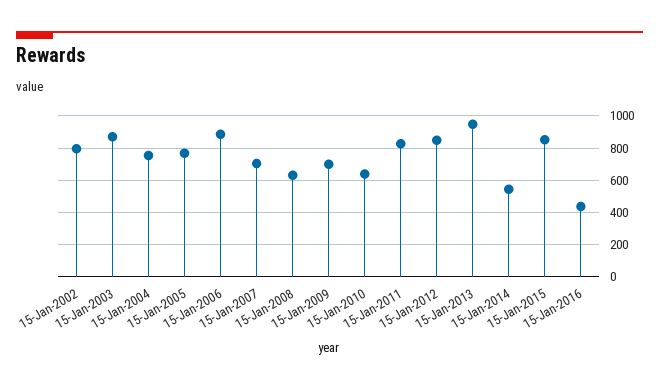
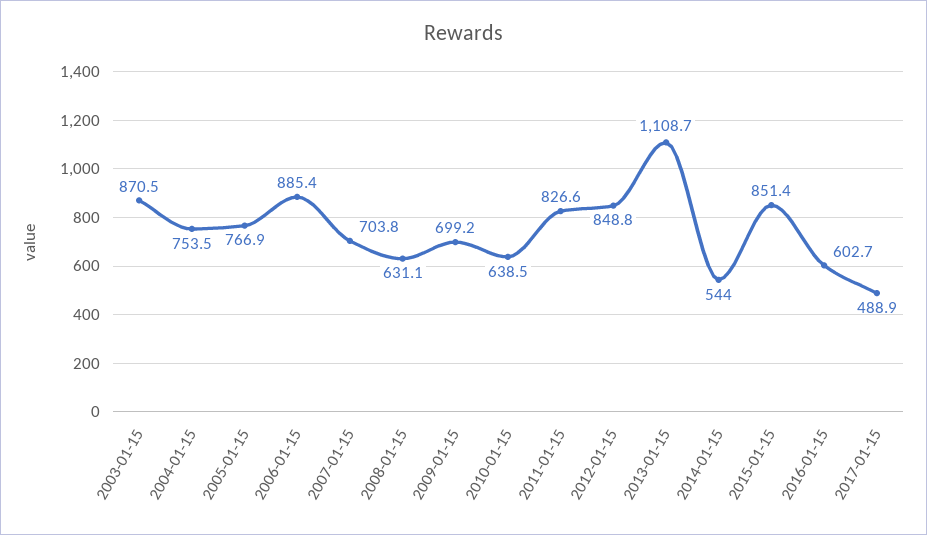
15-Jan-2002: 800 -> none
15-Jan-2013: 950 -> 1108.7
15-Jan-2016: 450 -> 602.7
2017-01-15: none -> 488.9

